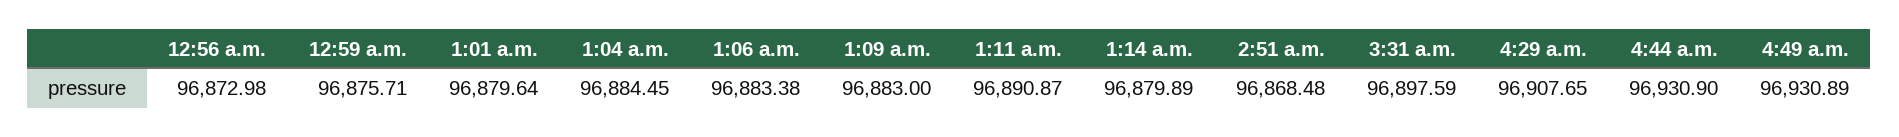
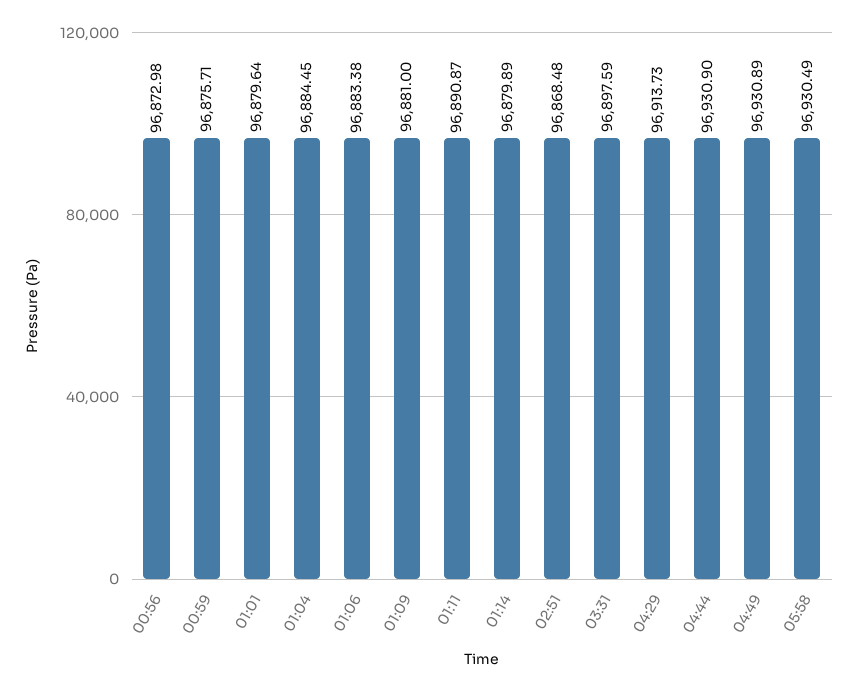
1:09 a.m.: 96883 -> 96881
4:29 a.m.: 96907.65 -> 96913.73
05:58: none -> 96930.49

